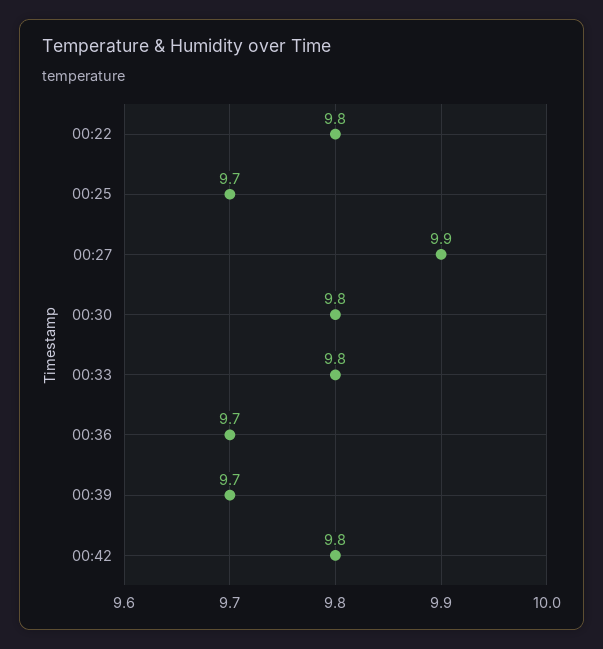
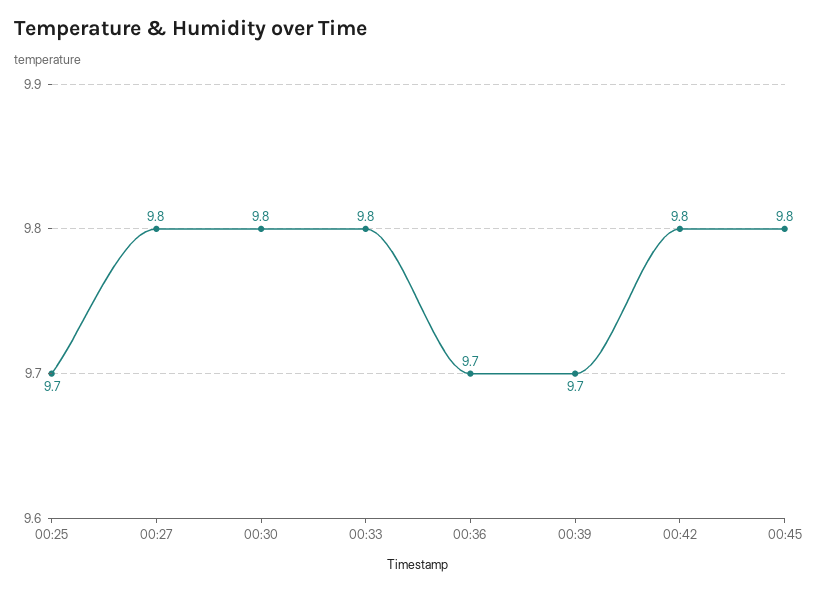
00:22: 9.8 -> none
00:27: 9.9 -> 9.8
00:45: none -> 9.8

